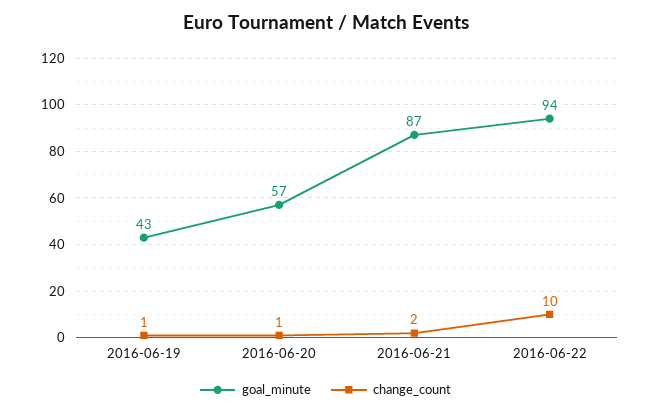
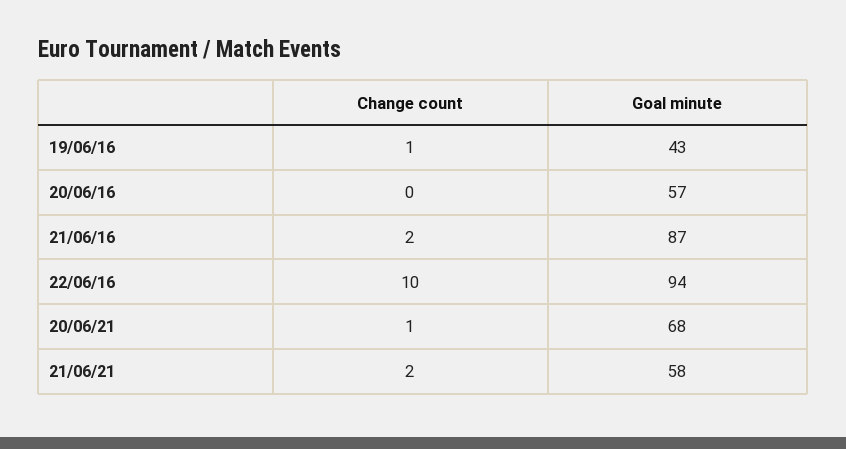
change_count, 2016-06-20: 1 -> 0
change_count, 20/06/21: none -> 1
goal_minute, 20/06/21: none -> 68
change_count, 21/06/21: none -> 2
goal_minute, 21/06/21: none -> 58

